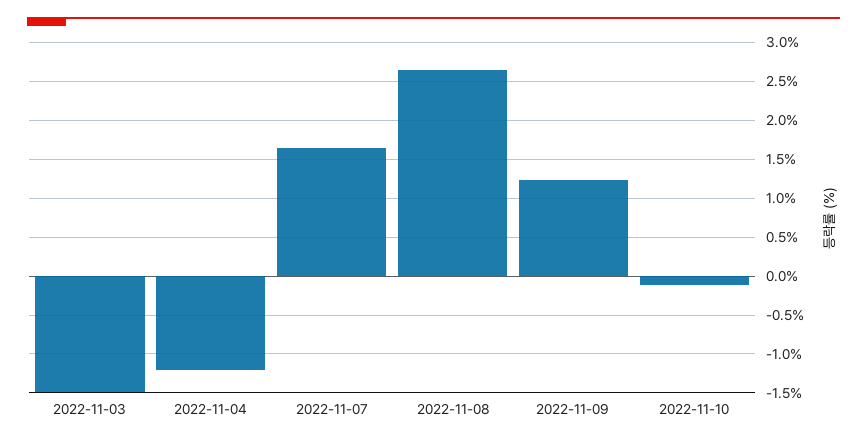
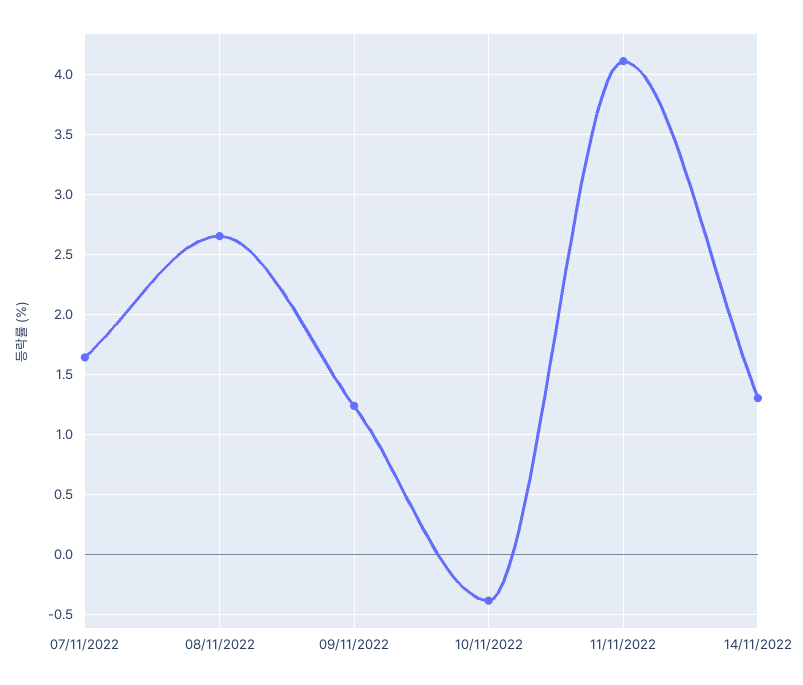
2022-11-03: -1.5 -> none
2022-11-04: -1.2 -> none
2022-11-10: -0.1 -> -0.4
11/11/2022: none -> 4.1
14/11/2022: none -> 1.3

